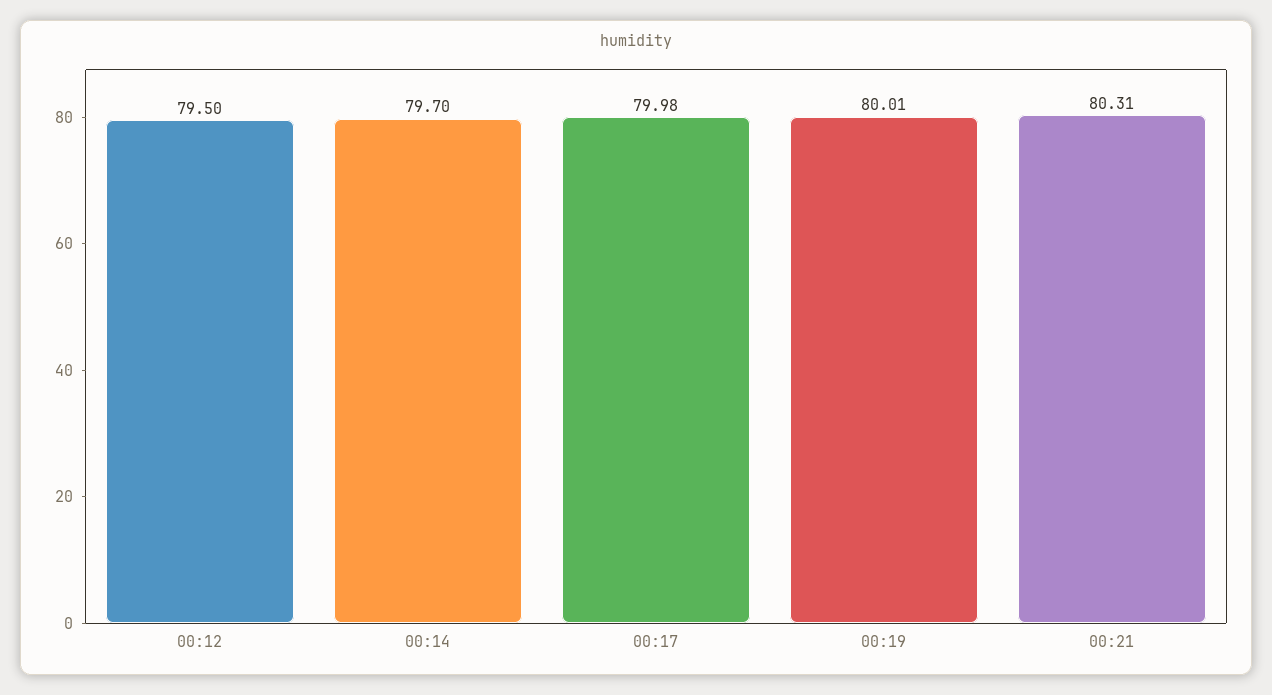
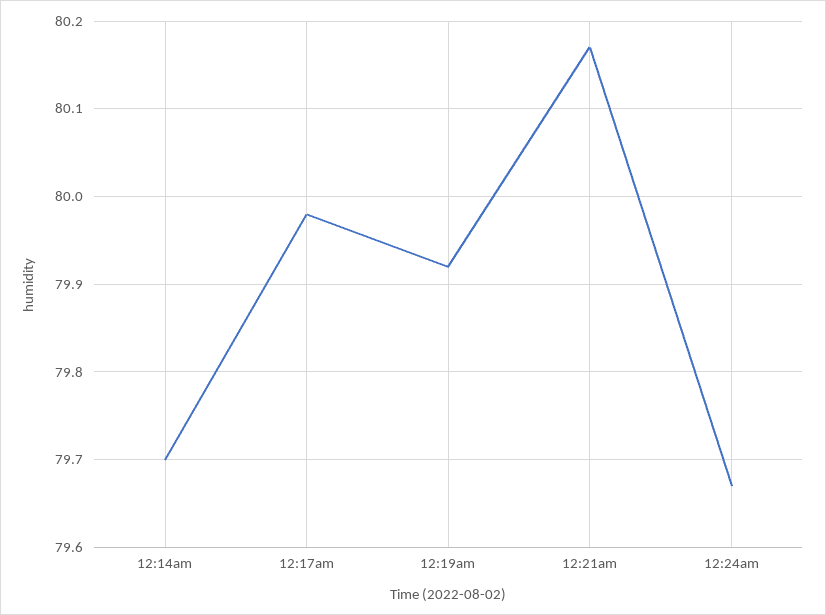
00:12: 79.5 -> none
00:19: 80.01 -> 79.92
00:21: 80.31 -> 80.17
12:24am: none -> 79.67

